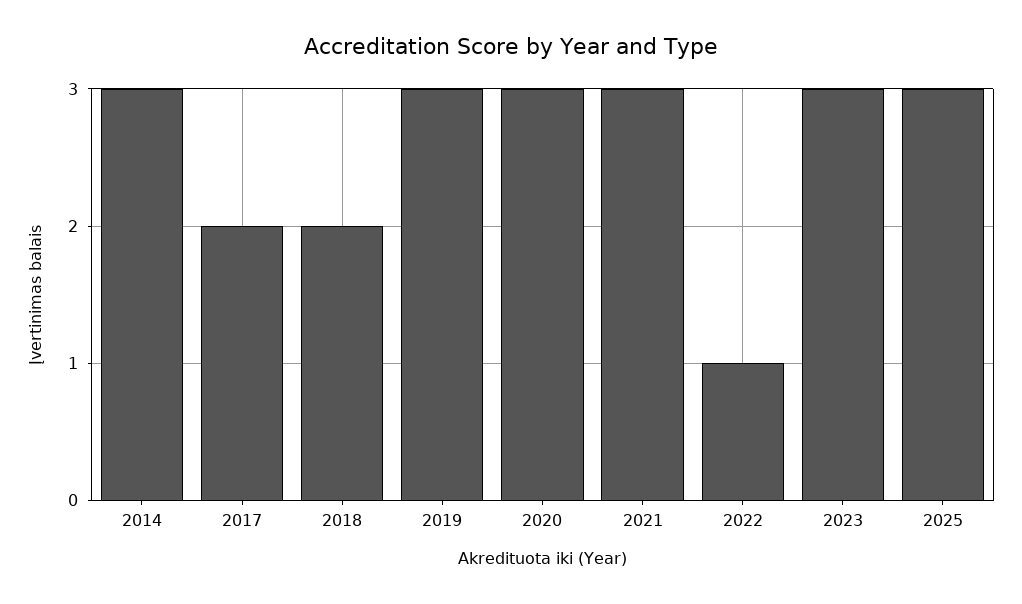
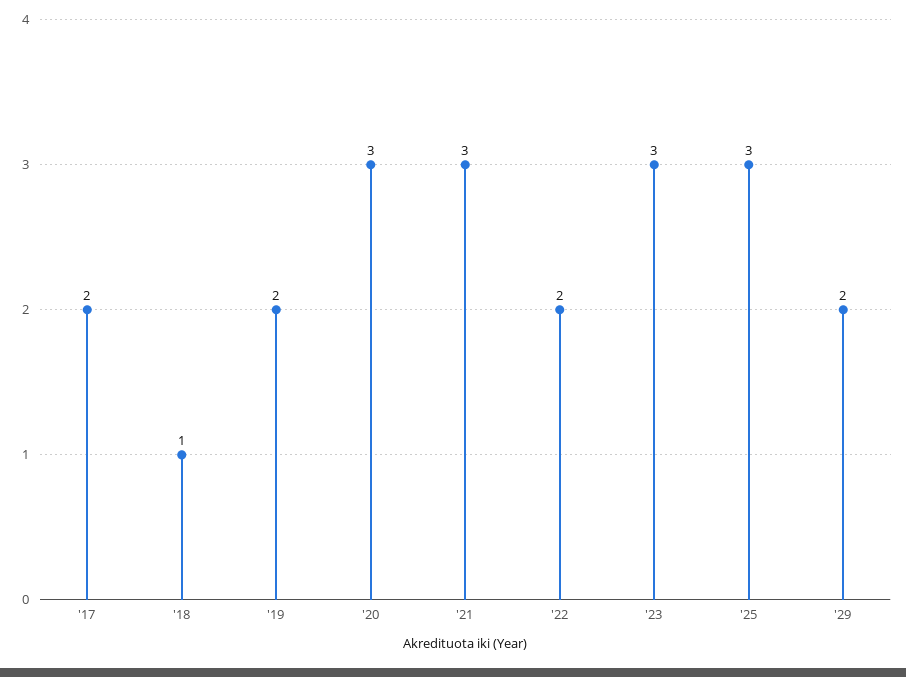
2014: 3 -> none
2018: 2 -> 1
2019: 3 -> 2
2022: 1 -> 2
'29: none -> 2

